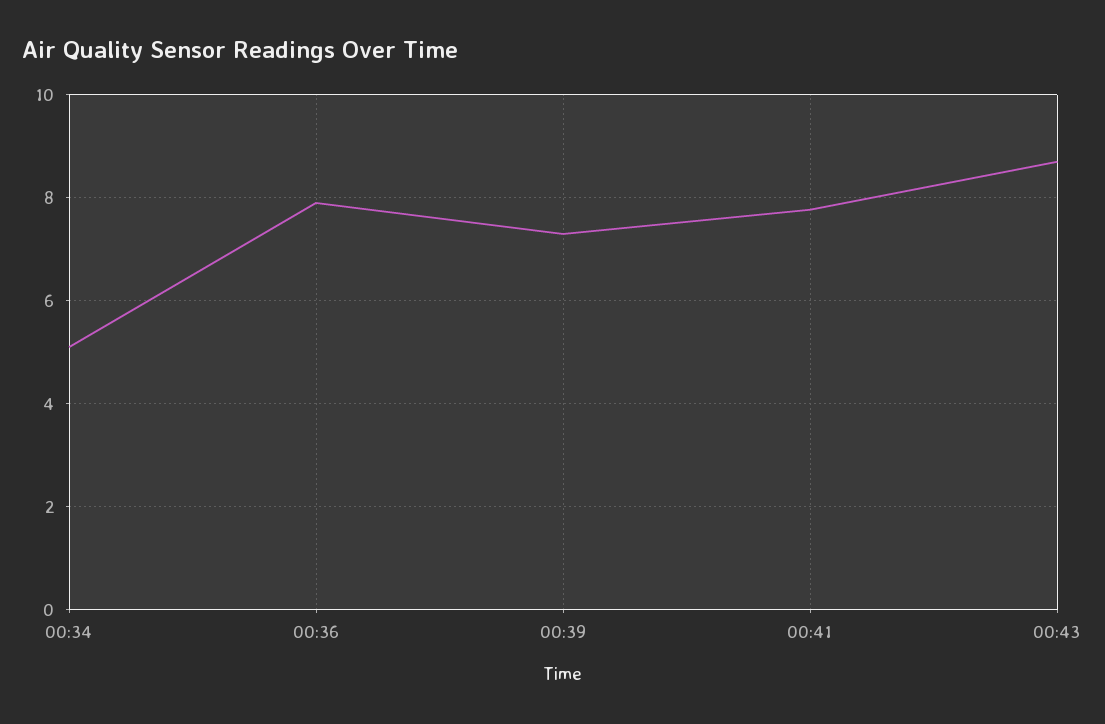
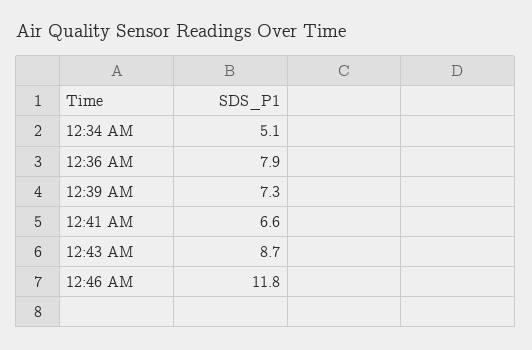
00:41: 7.8 -> 6.6
12:46 AM: none -> 11.8

